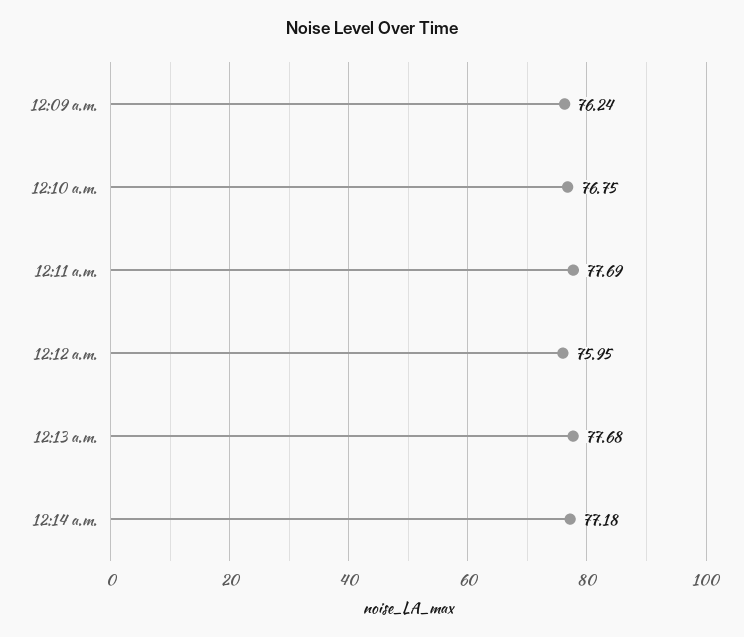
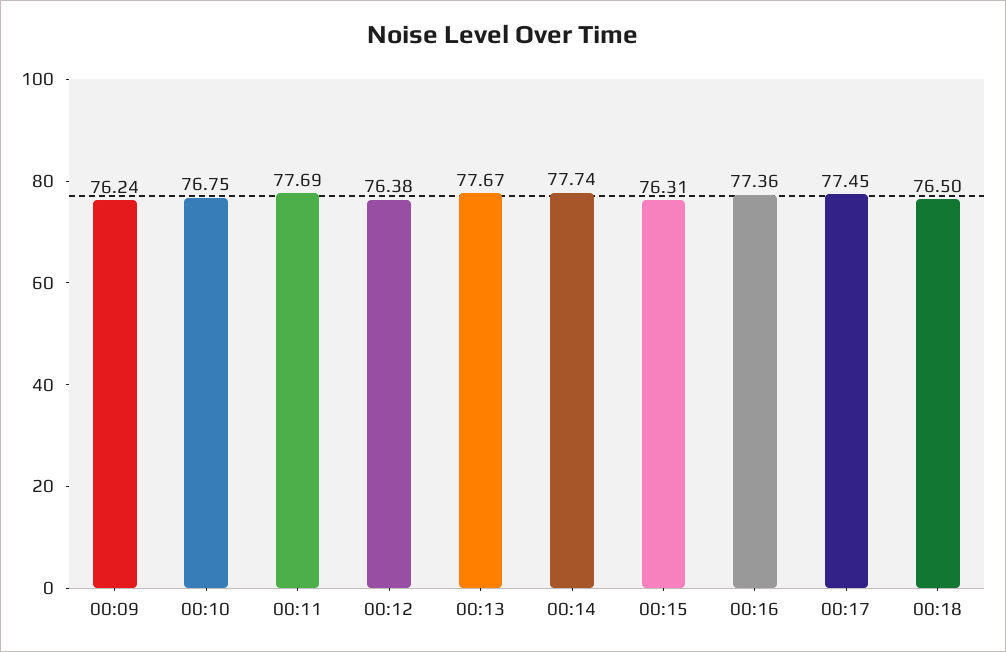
12:12 a.m.: 75.95 -> 76.38
12:13 a.m.: 77.68 -> 77.67
12:14 a.m.: 77.18 -> 77.74
00:15: none -> 76.31
00:16: none -> 77.36
00:17: none -> 77.45
00:18: none -> 76.5

